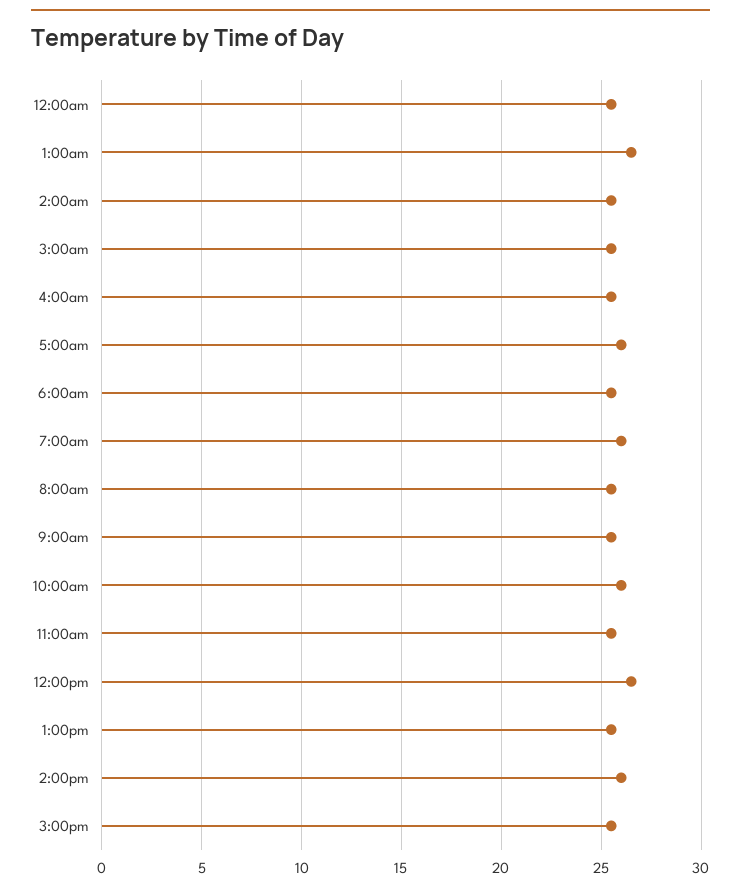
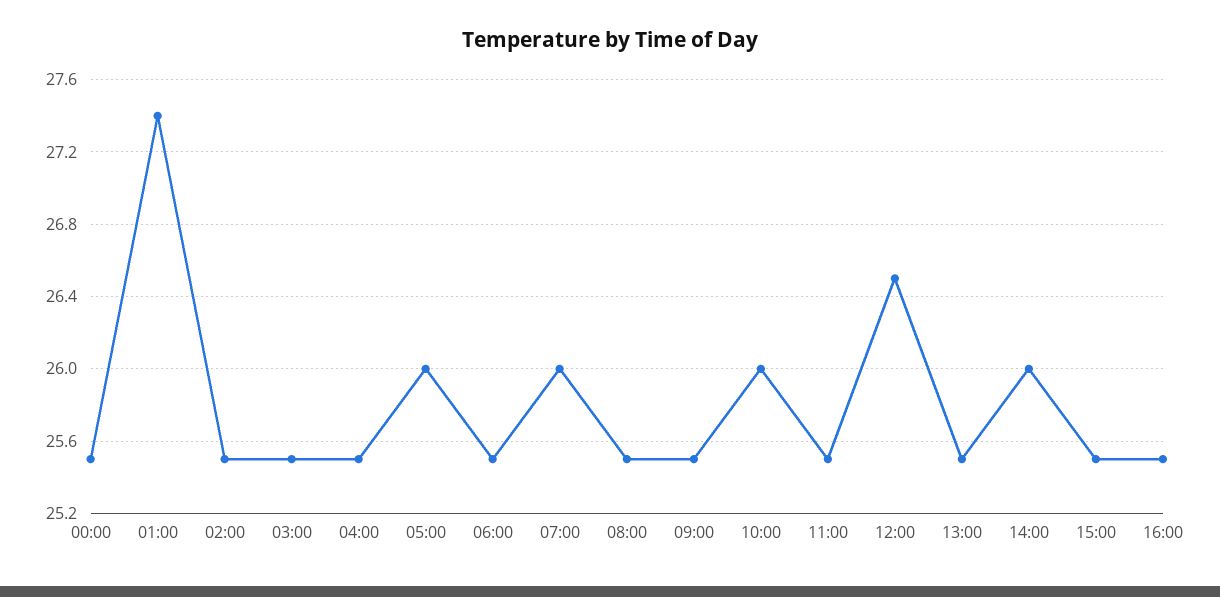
1:00am: 26.5 -> 27.4
16:00: none -> 25.5

